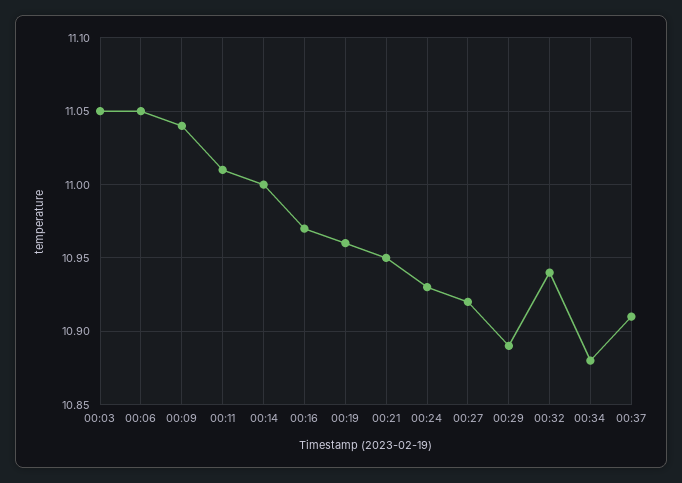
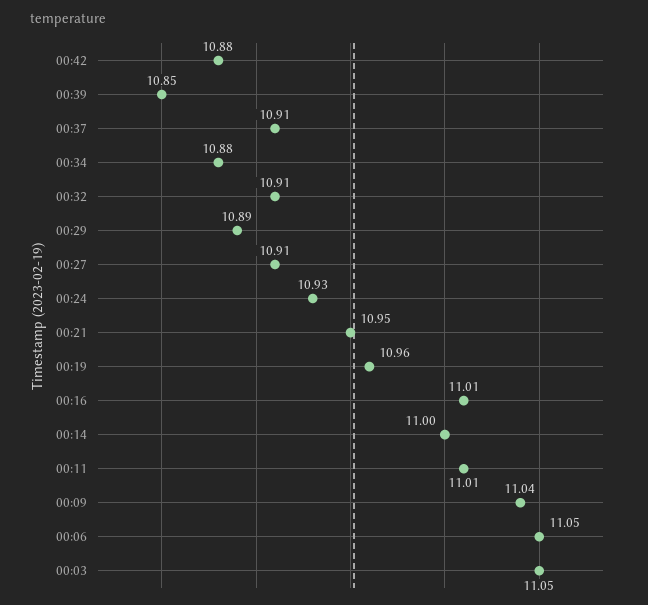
00:16: 10.97 -> 11.01
00:27: 10.92 -> 10.91
00:32: 10.94 -> 10.91
00:42: none -> 10.88
00:39: none -> 10.85

